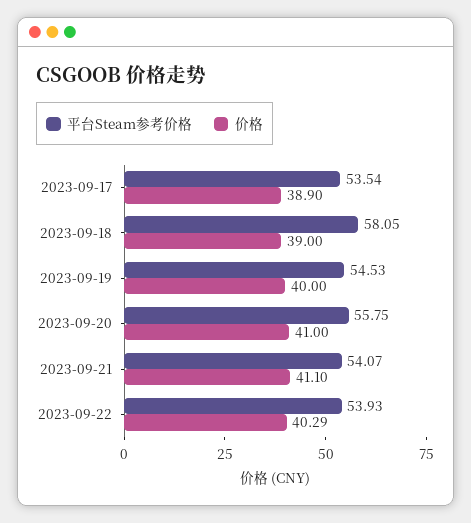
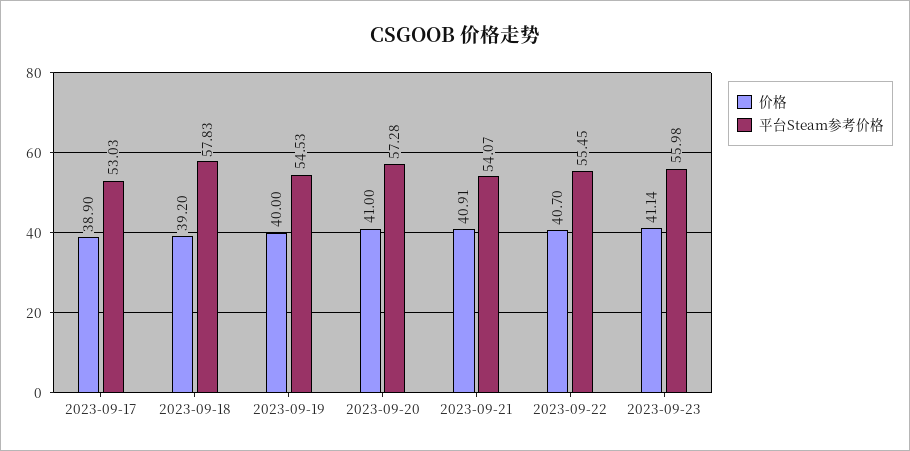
平台Steam参考价格, 2023-09-17: 53.54 -> 53.03
平台Steam参考价格, 2023-09-18: 58.05 -> 57.83
价格, 2023-09-18: 39 -> 39.2
平台Steam参考价格, 2023-09-20: 55.75 -> 57.28
价格, 2023-09-21: 41.1 -> 40.91
平台Steam参考价格, 2023-09-22: 53.93 -> 55.45
价格, 2023-09-22: 40.29 -> 40.7
价格, 2023-09-23: none -> 41.14
平台Steam参考价格, 2023-09-23: none -> 55.98

